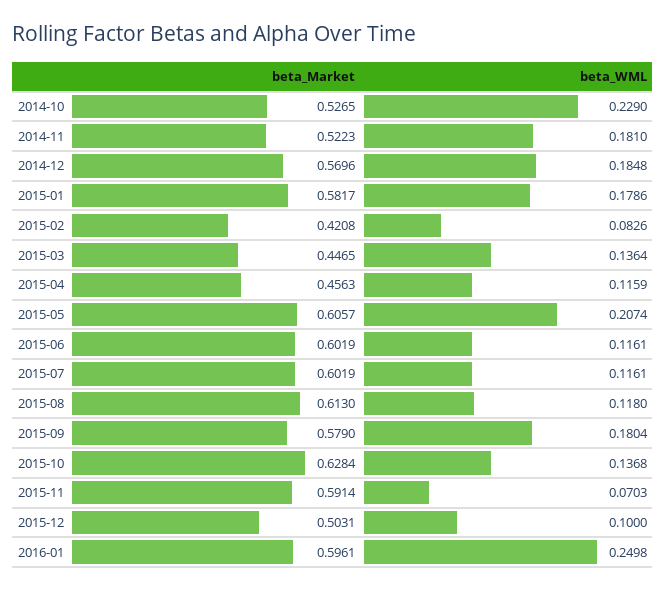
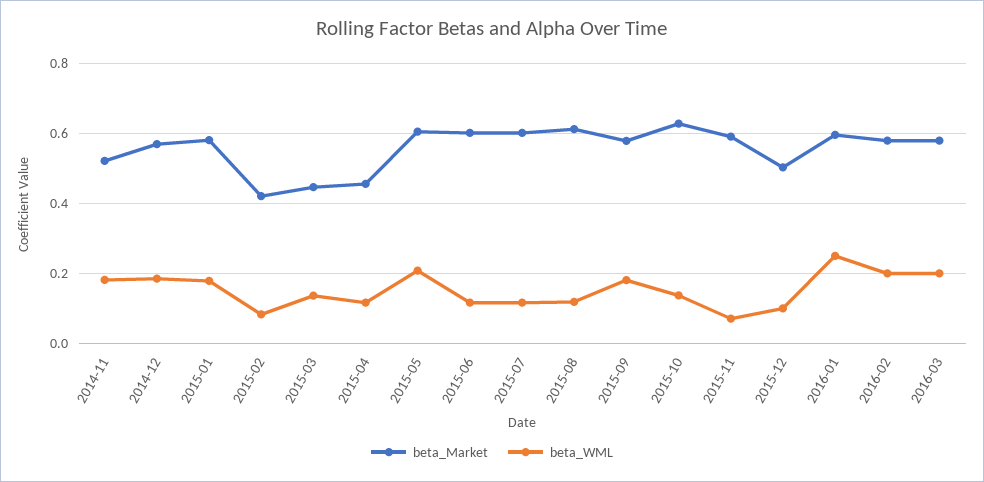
beta_Market, 2014-10: 0.5265 -> none
beta_WML, 2014-10: 0.229 -> none
beta_Market, 2016-02: none -> 0.58
beta_WML, 2016-02: none -> 0.2
beta_Market, 2016-03: none -> 0.58
beta_WML, 2016-03: none -> 0.2

